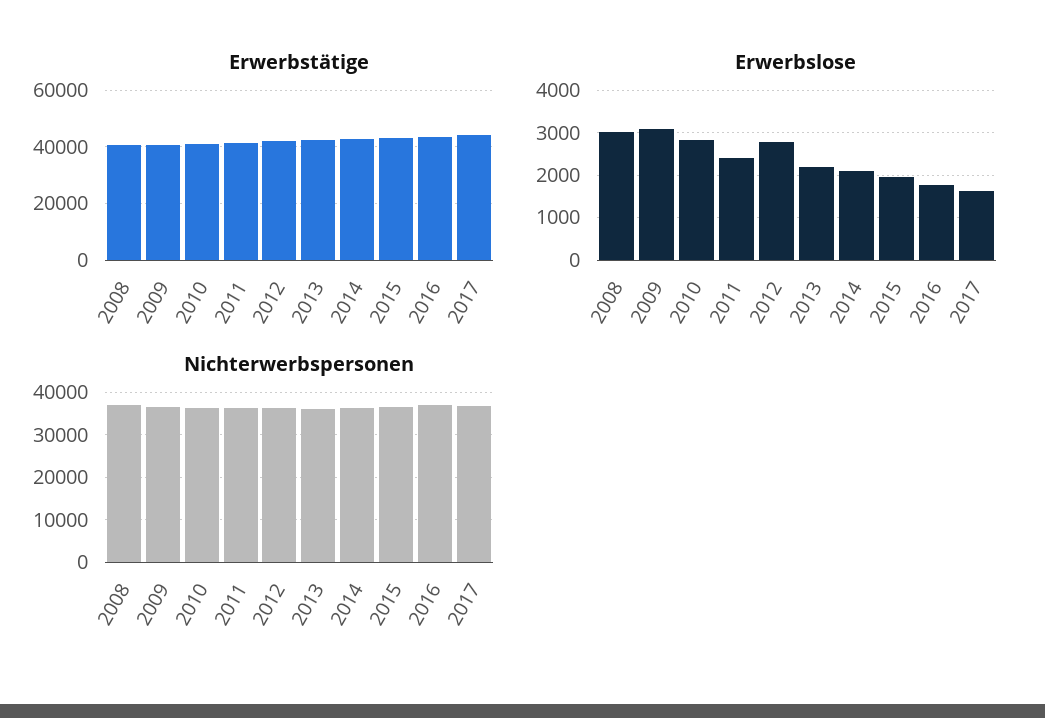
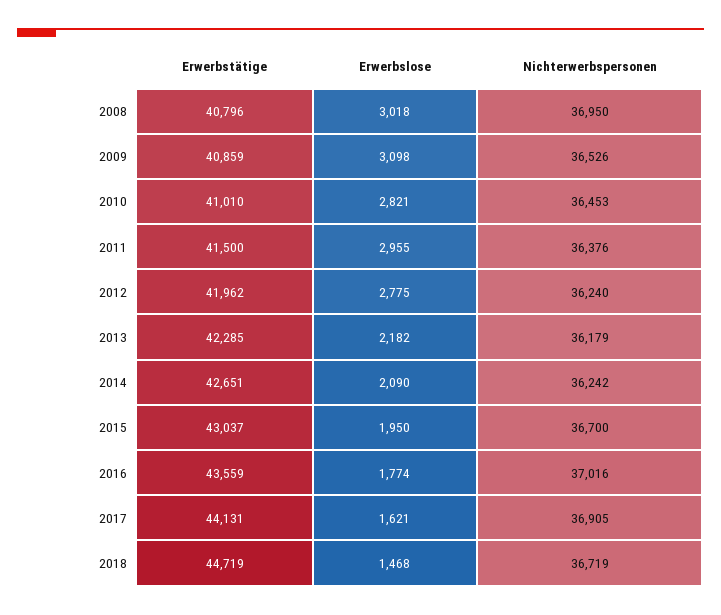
Erwerbslose, 2011: 2400 -> 2955
Erwerbstätige, 2018: none -> 44719
Erwerbslose, 2018: none -> 1468
Nichterwerbspersonen, 2018: none -> 36719

